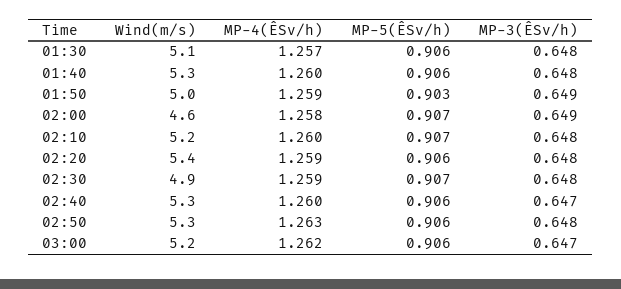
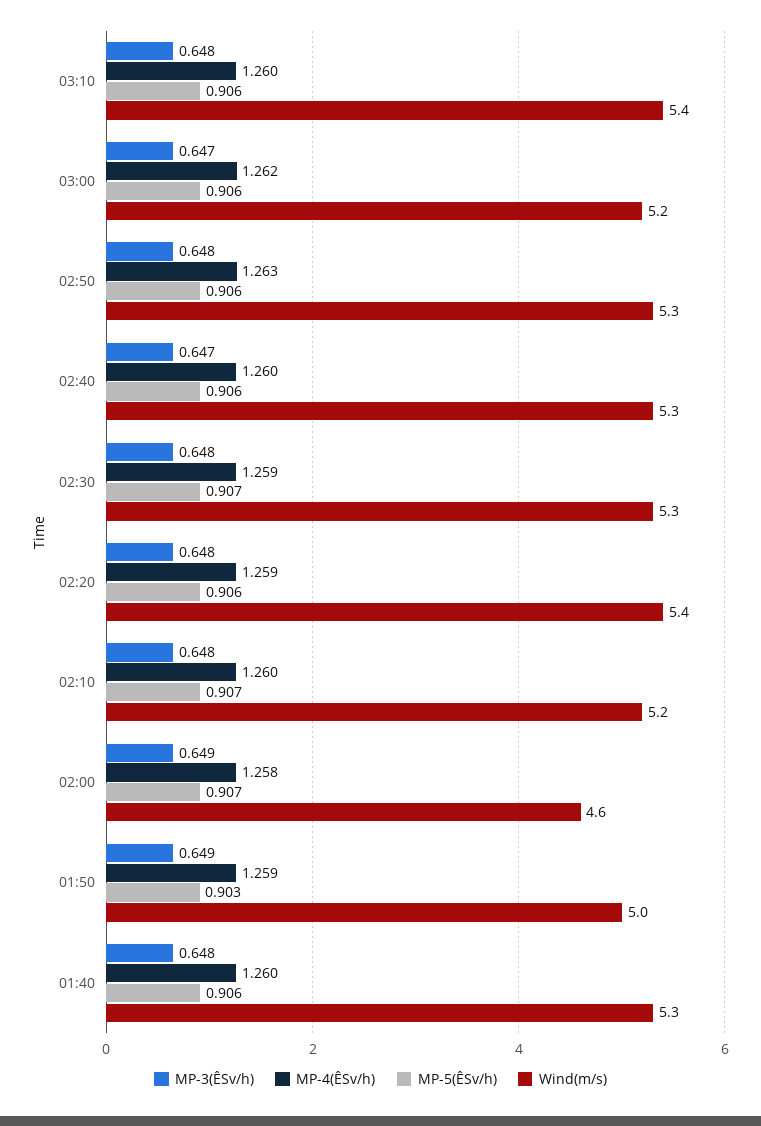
Wind(m/s), 01:30: 5.1 -> none
MP-4(ÊSv/h), 01:30: 1.257 -> none
MP-5(ÊSv/h), 01:30: 0.906 -> none
MP-3(ÊSv/h), 01:30: 0.648 -> none
Wind(m/s), 02:30: 4.9 -> 5.3
MP-3(ÊSv/h), 03:10: none -> 0.648
MP-4(ÊSv/h), 03:10: none -> 1.26
MP-5(ÊSv/h), 03:10: none -> 0.906
Wind(m/s), 03:10: none -> 5.4

